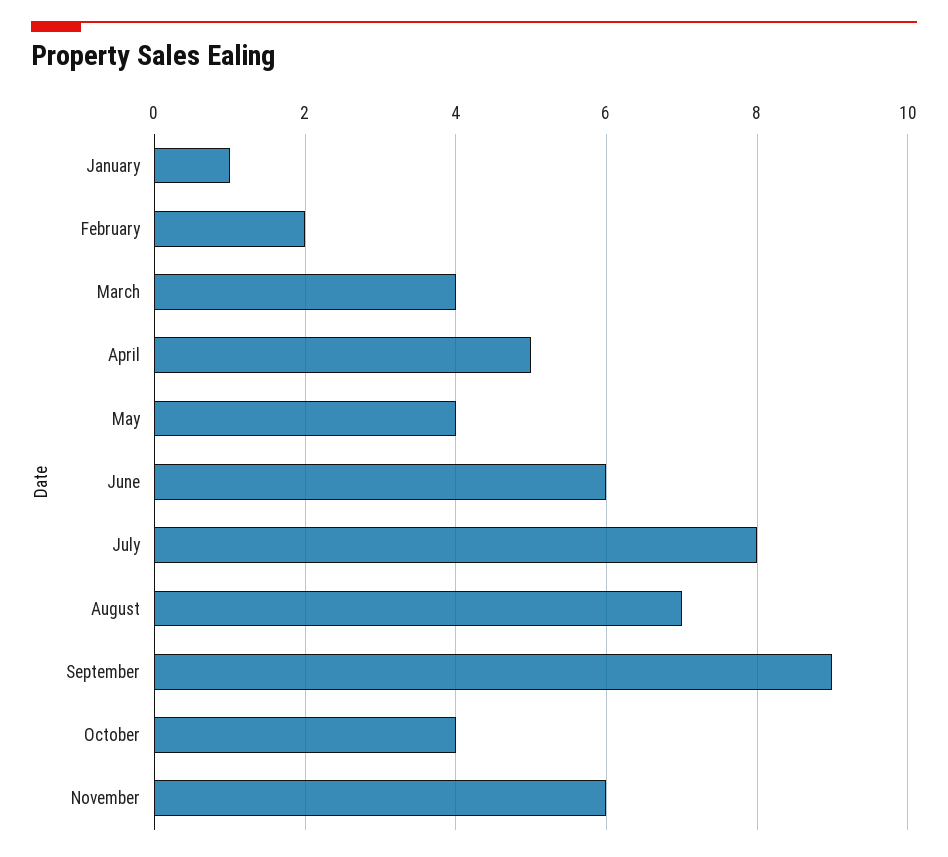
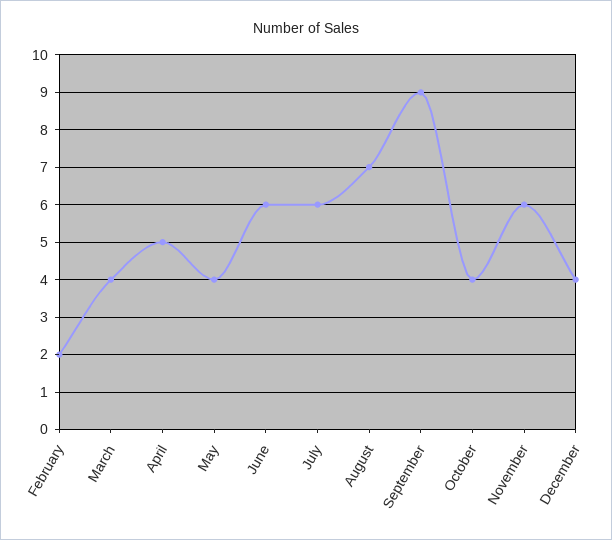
January: 1 -> none
July: 8 -> 6
December: none -> 4

